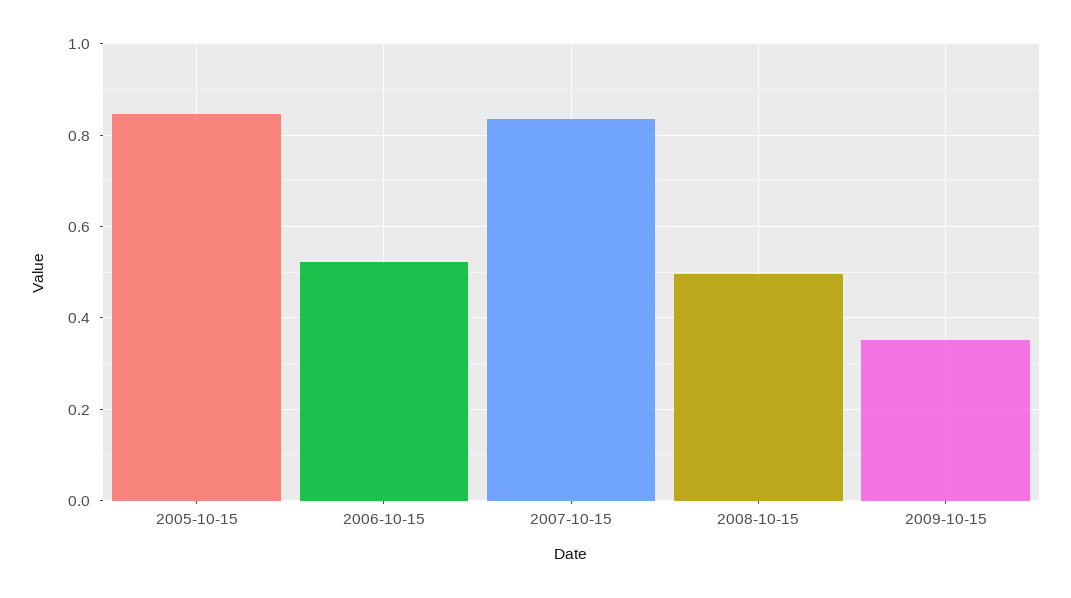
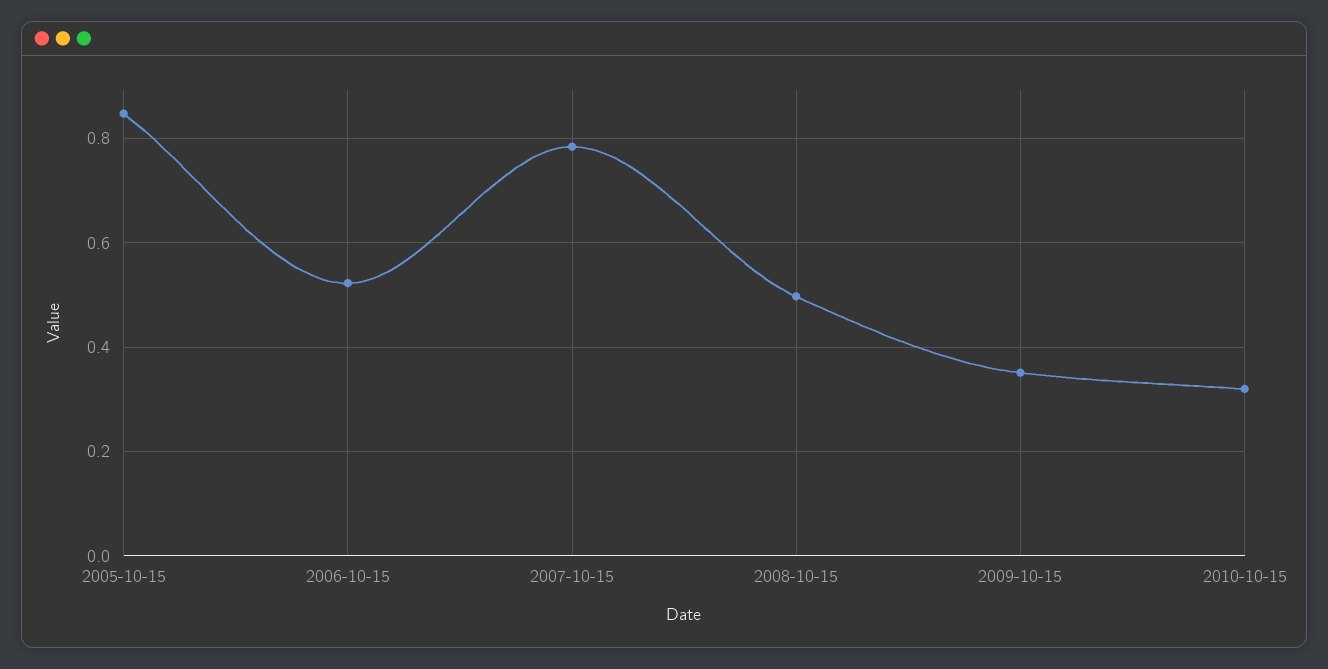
2007-10-15: 0.84 -> 0.78
2010-10-15: none -> 0.32

